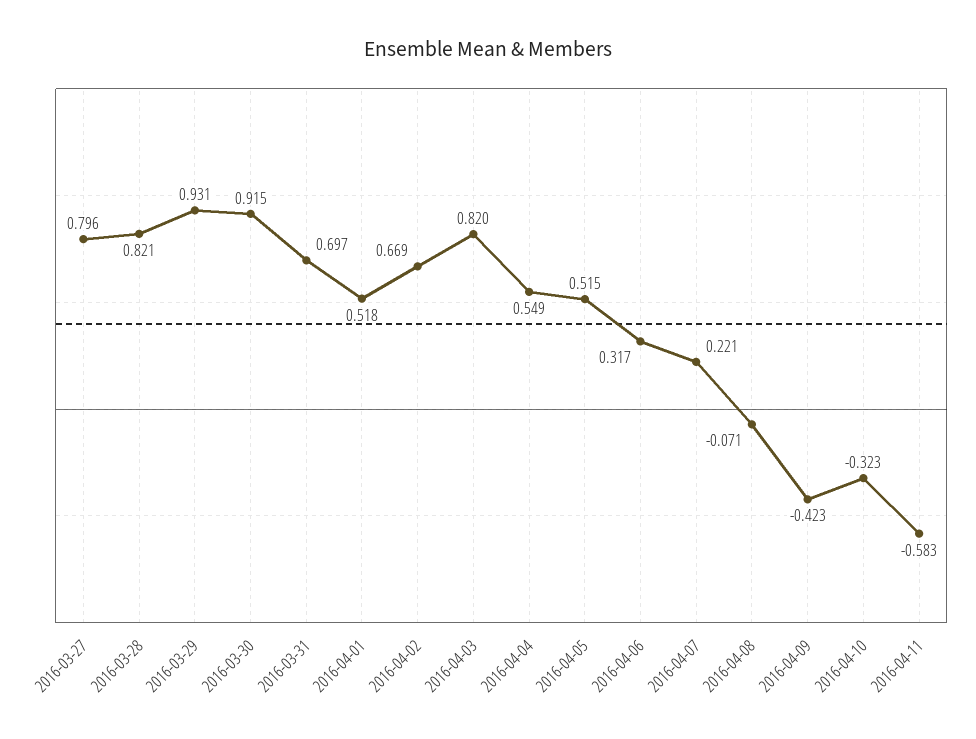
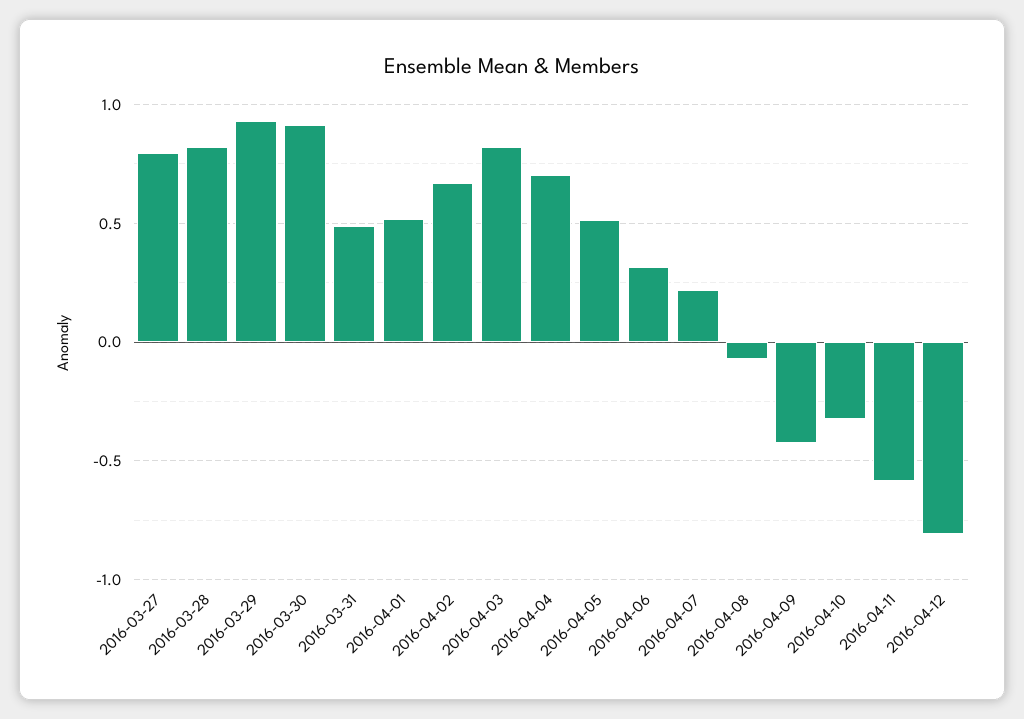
2016-03-31: 0.697 -> 0.5
2016-04-04: 0.549 -> 0.7
2016-04-12: none -> -0.8

